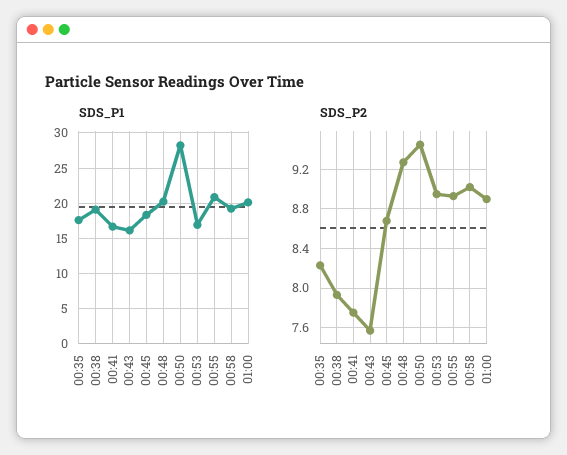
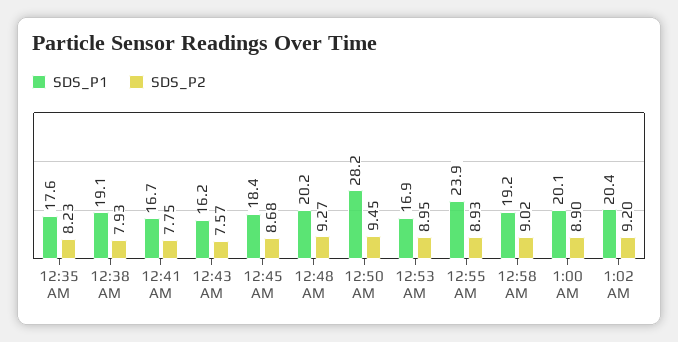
SDS_P1, 00:55: 21 -> 23.9
SDS_P1, 1:02 AM: none -> 20.4
SDS_P2, 1:02 AM: none -> 9.2

